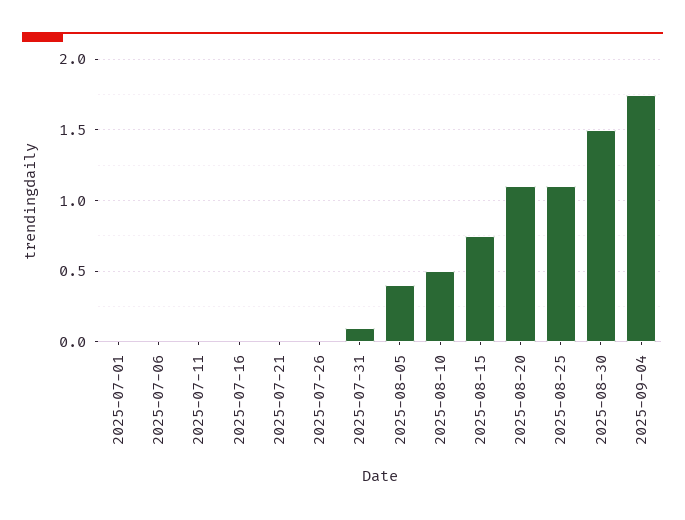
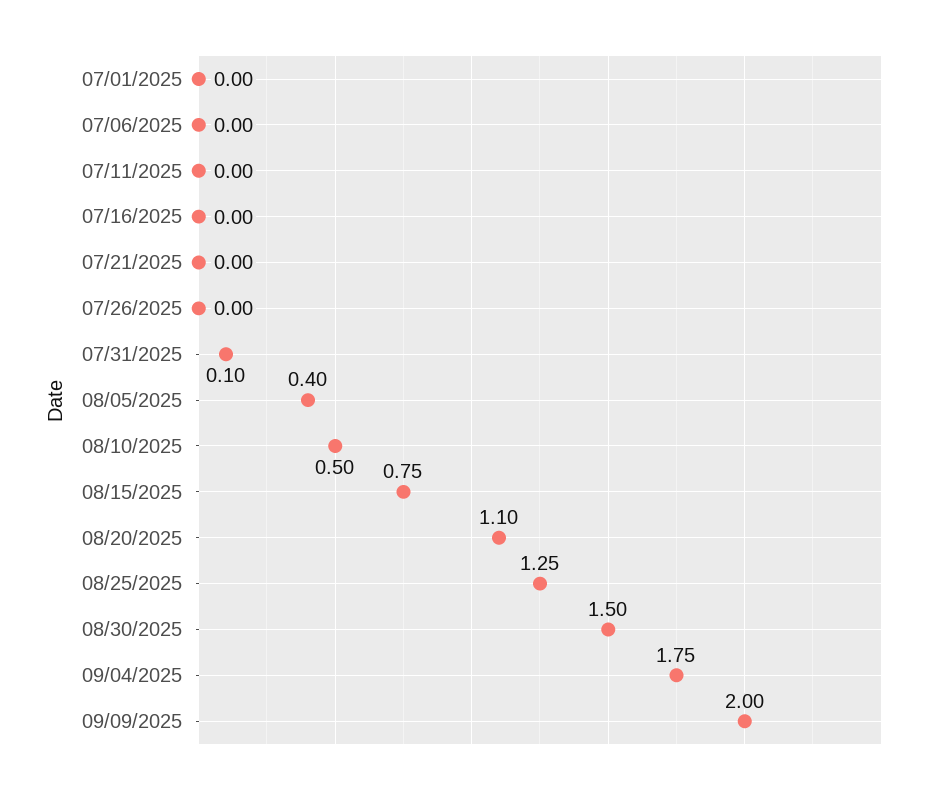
2025-08-25: 1.1 -> 1.25
09/09/2025: none -> 2

